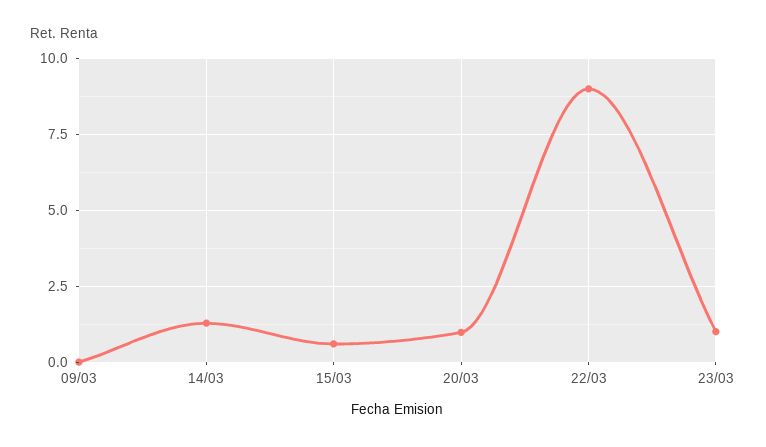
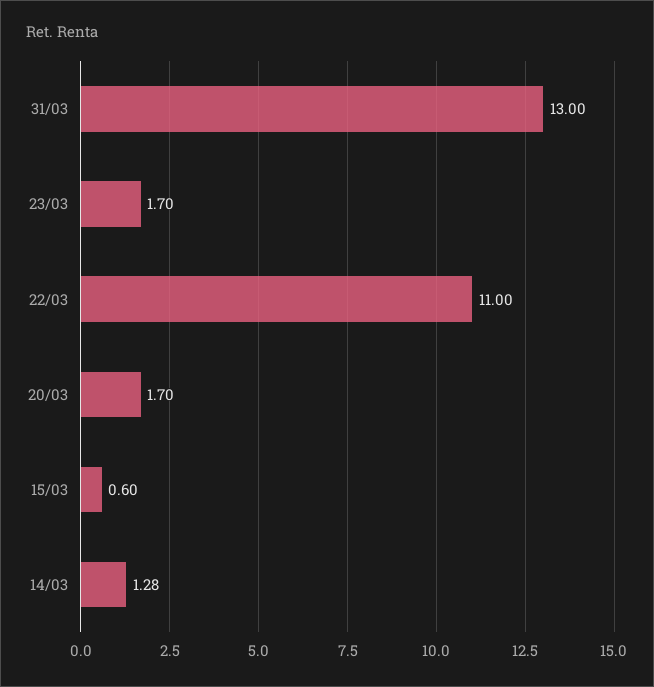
09/03: 0 -> none
20/03: 1 -> 1.7
22/03: 9 -> 11
23/03: 1 -> 1.7
31/03: none -> 13

